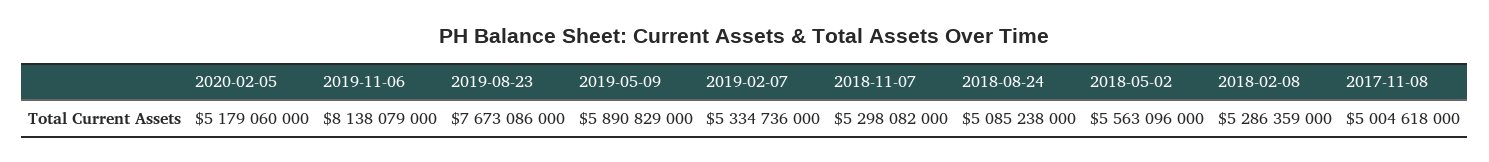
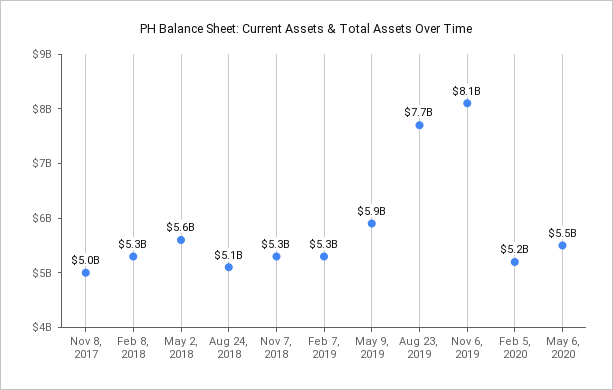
May 6, 2020: none -> 5500000000

